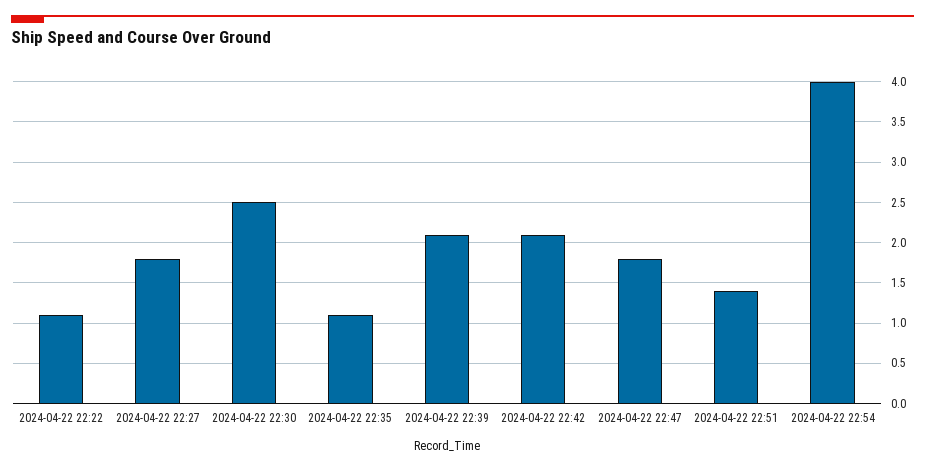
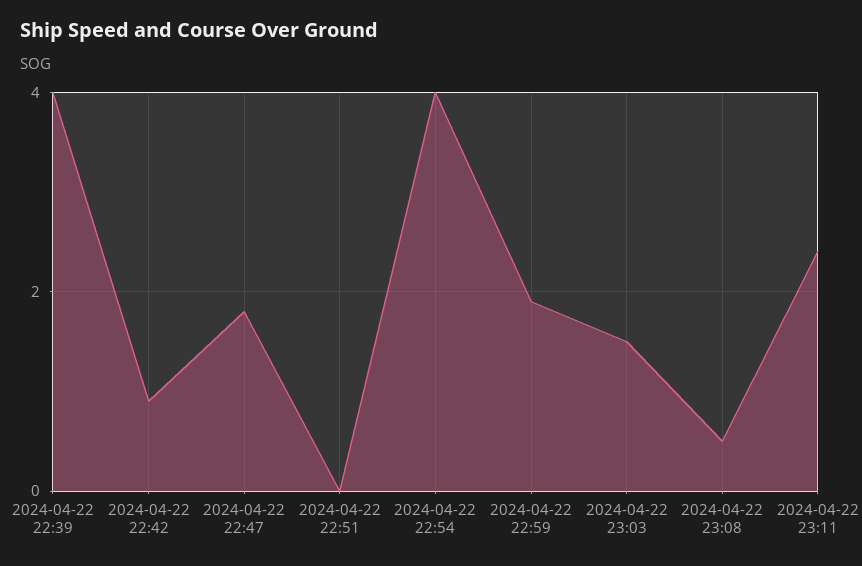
2024-04-22 22:22: 1.1 -> none
2024-04-22 22:27: 1.8 -> none
2024-04-22 22:30: 2.5 -> none
2024-04-22 22:35: 1.1 -> none
2024-04-22 22:39: 2.1 -> 4
2024-04-22 22:42: 2.1 -> 1
2024-04-22 22:51: 1.4 -> 0
2024-04-22 22:59: none -> 2
2024-04-22 23:03: none -> 1.5
2024-04-22 23:08: none -> 0.5
2024-04-22 23:11: none -> 2.5

